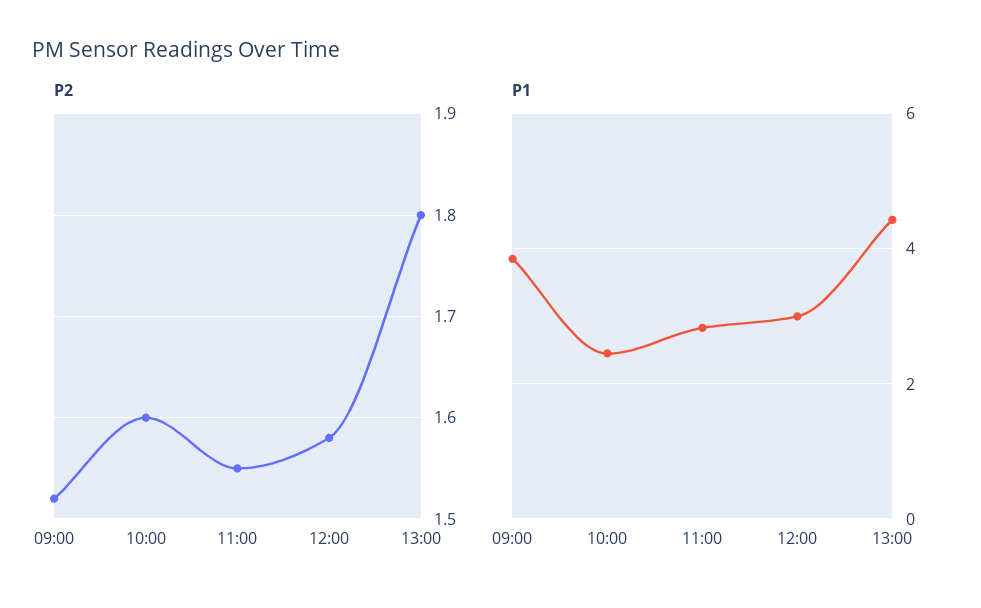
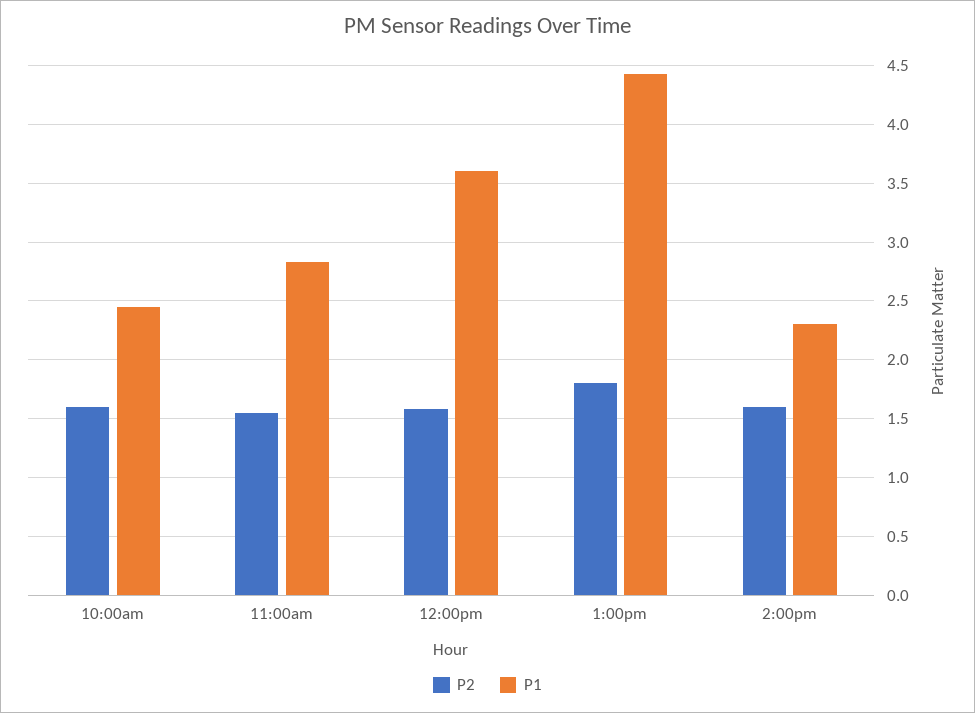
P2, 09:00: 1.52 -> none
P1, 09:00: 3.8 -> none
P1, 12:00: 3 -> 3.6
P2, 2:00pm: none -> 1.6
P1, 2:00pm: none -> 2.3

